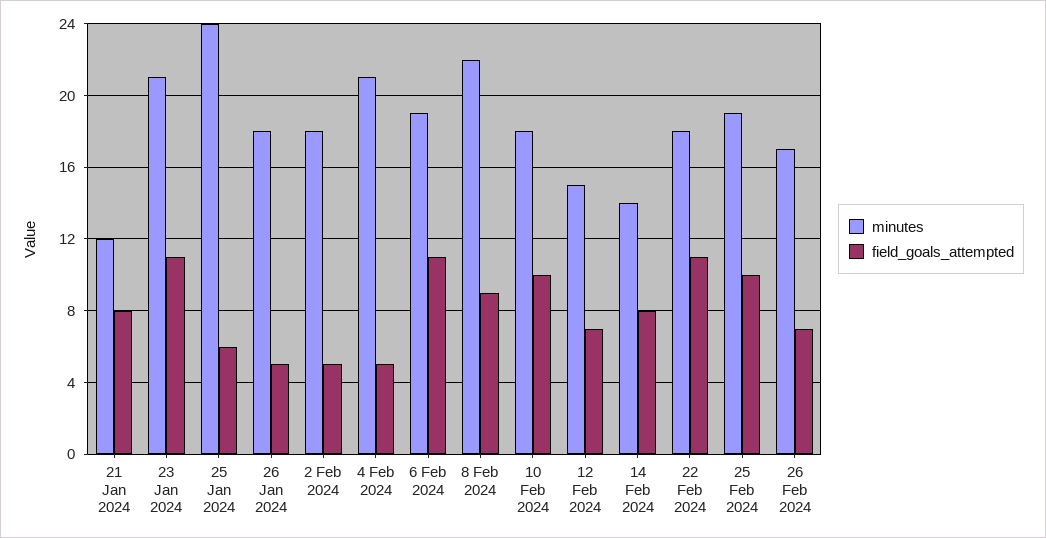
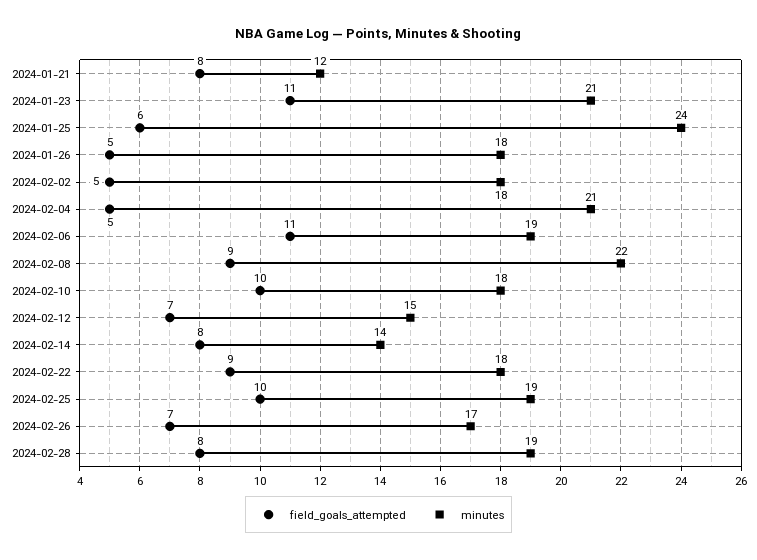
field_goals_attempted, 22 Feb 2024: 11 -> 9
field_goals_attempted, 2024-02-28: none -> 8
minutes, 2024-02-28: none -> 19

